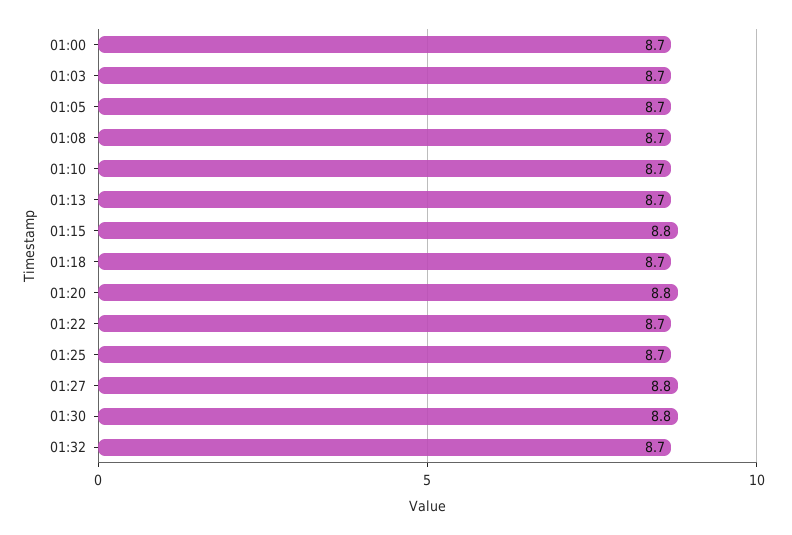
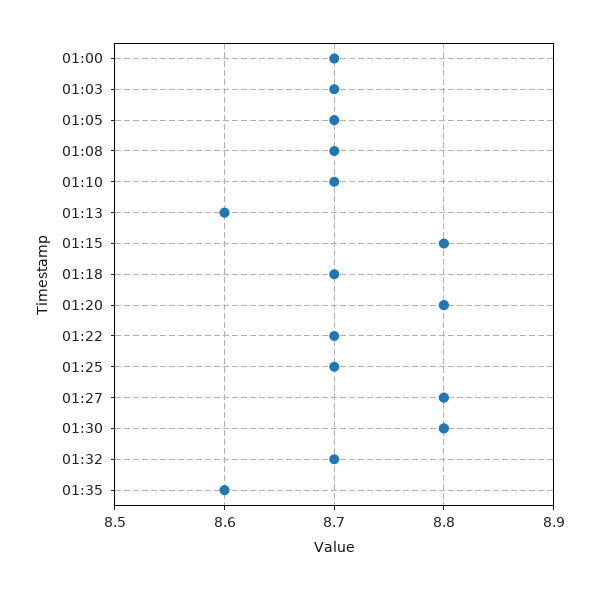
01:13: 8.7 -> 8.6
01:35: none -> 8.6

